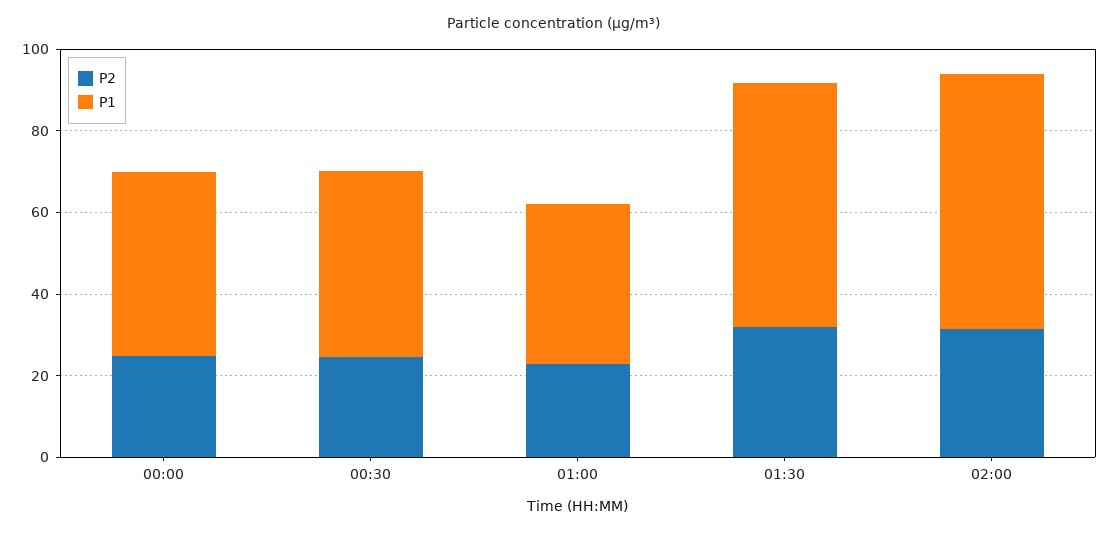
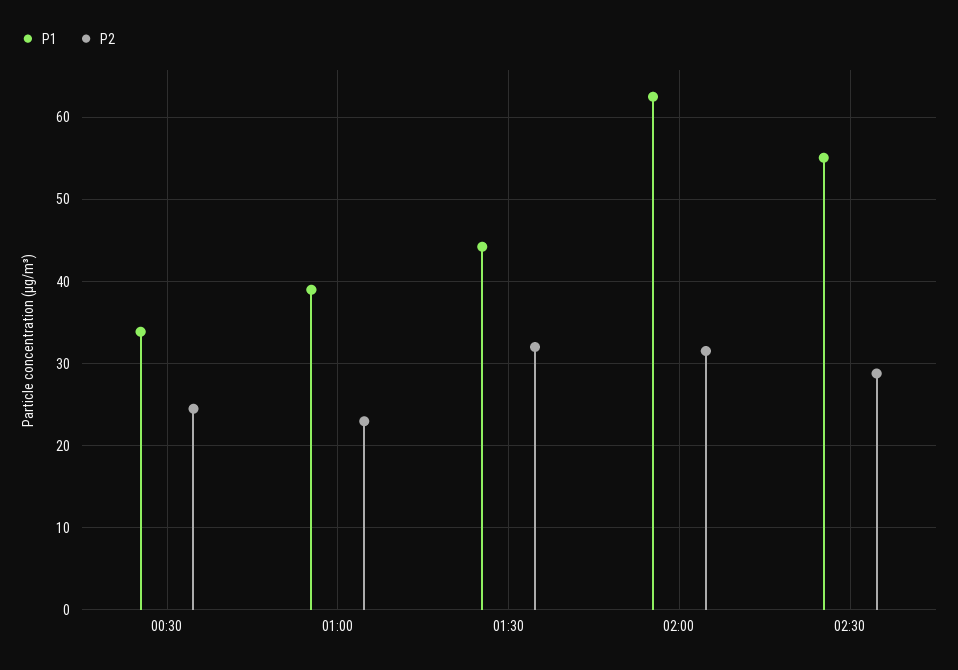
P2, 00:00: 25 -> none
P1, 00:00: 45 -> none
P1, 00:30: 45 -> 34
P1, 01:30: 60 -> 44
P1, 02:30: none -> 55
P2, 02:30: none -> 29

